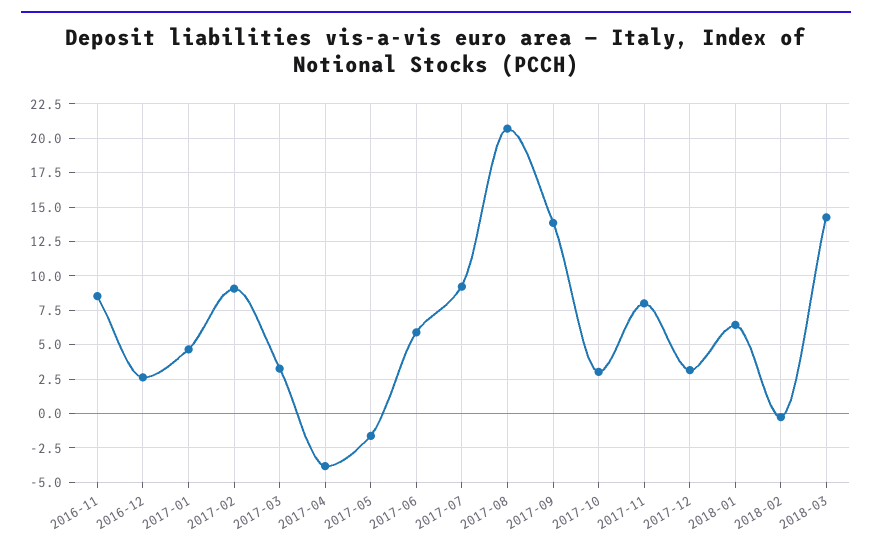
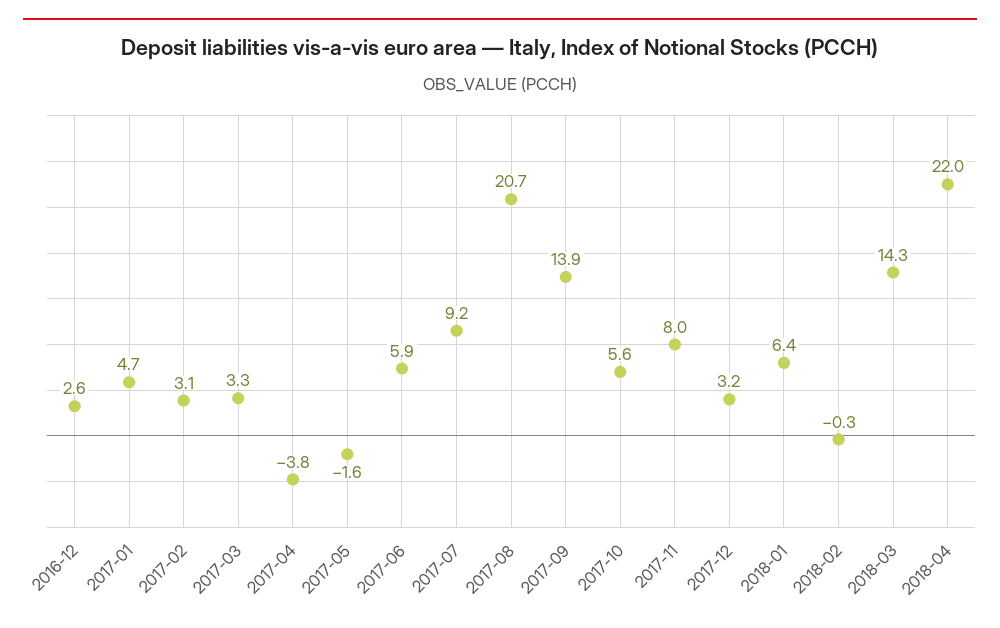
2016-11: 8.5 -> none
2017-02: 9 -> 3.1
2017-10: 3 -> 5.6
2018-04: none -> 22

